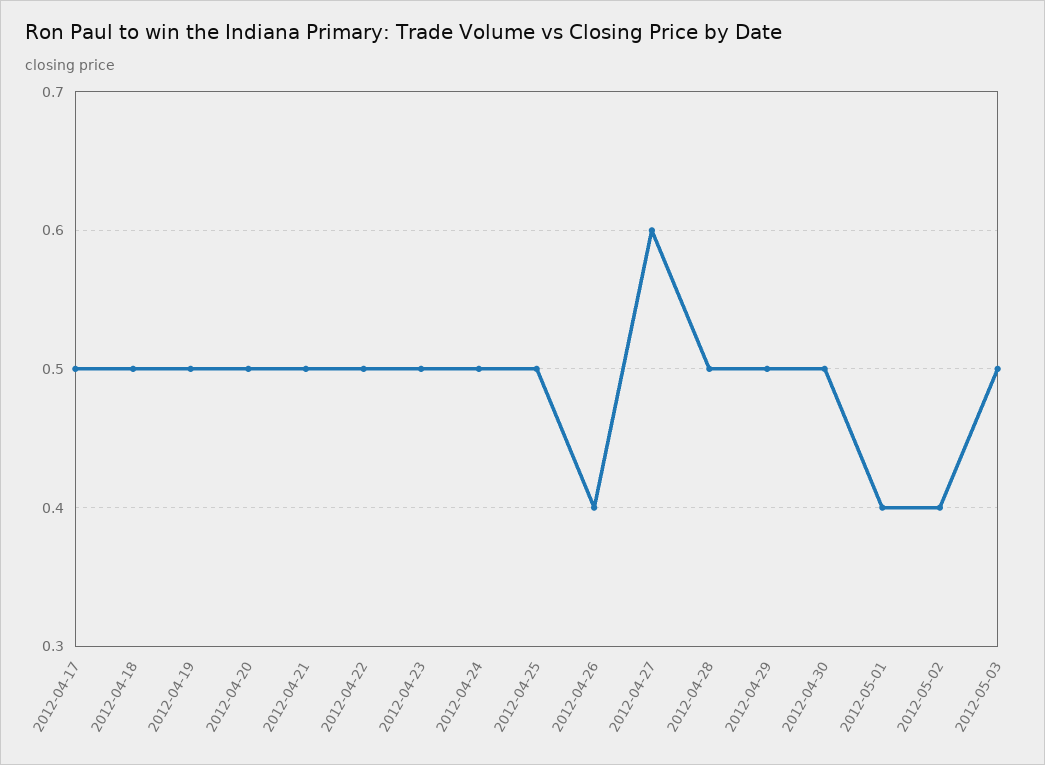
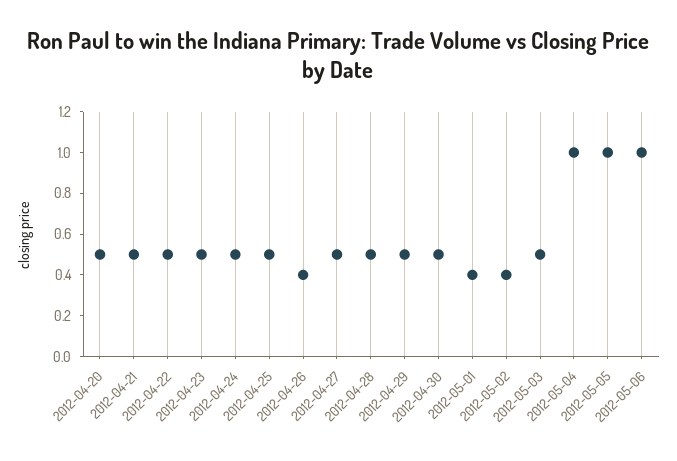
2012-04-17: 0.5 -> none
2012-04-18: 0.5 -> none
2012-04-19: 0.5 -> none
2012-04-27: 0.6 -> 0.5
2012-05-04: none -> 1
2012-05-05: none -> 1
2012-05-06: none -> 1

